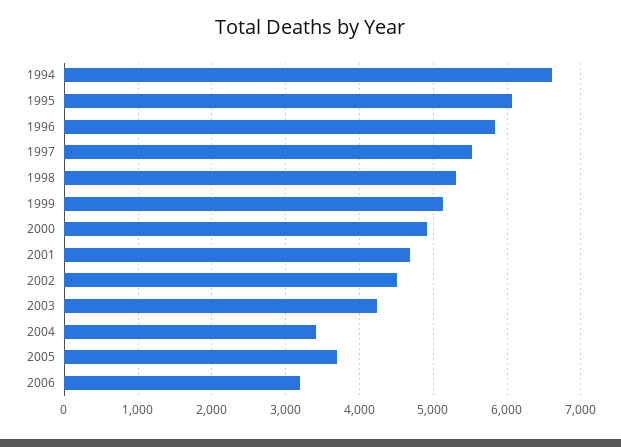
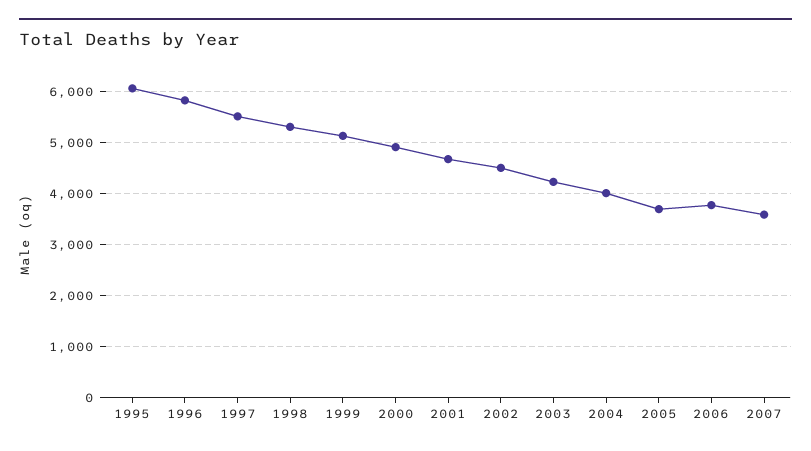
1994: 6600 -> none
2004: 3400 -> 4000
2006: 3200 -> 3800
2007: none -> 3600

